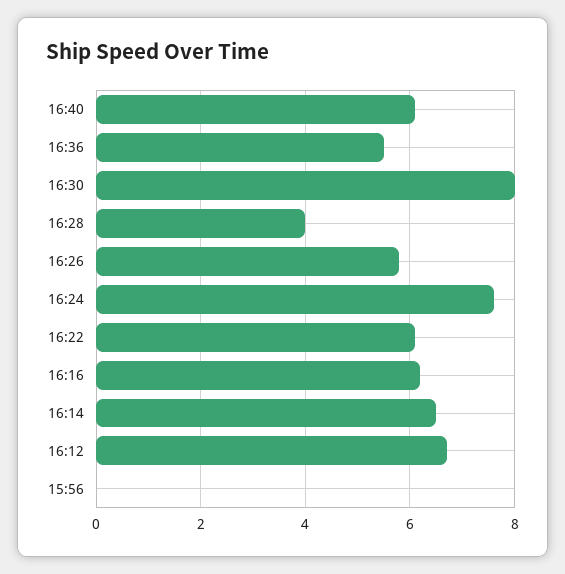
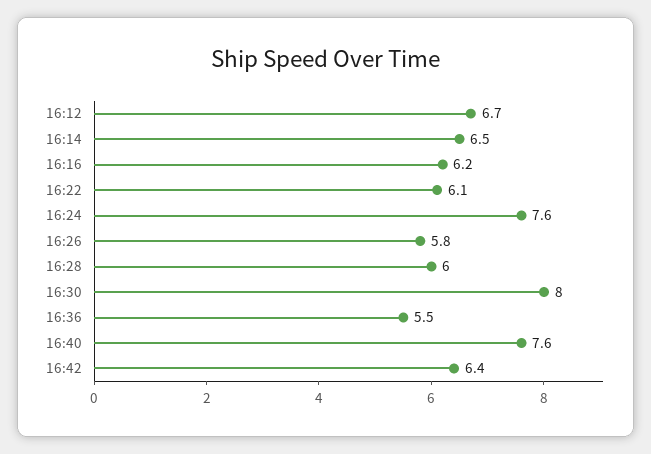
16:40: 6 -> 7.6
16:28: 4 -> 6
15:56: 0 -> none
16:42: none -> 6.4

